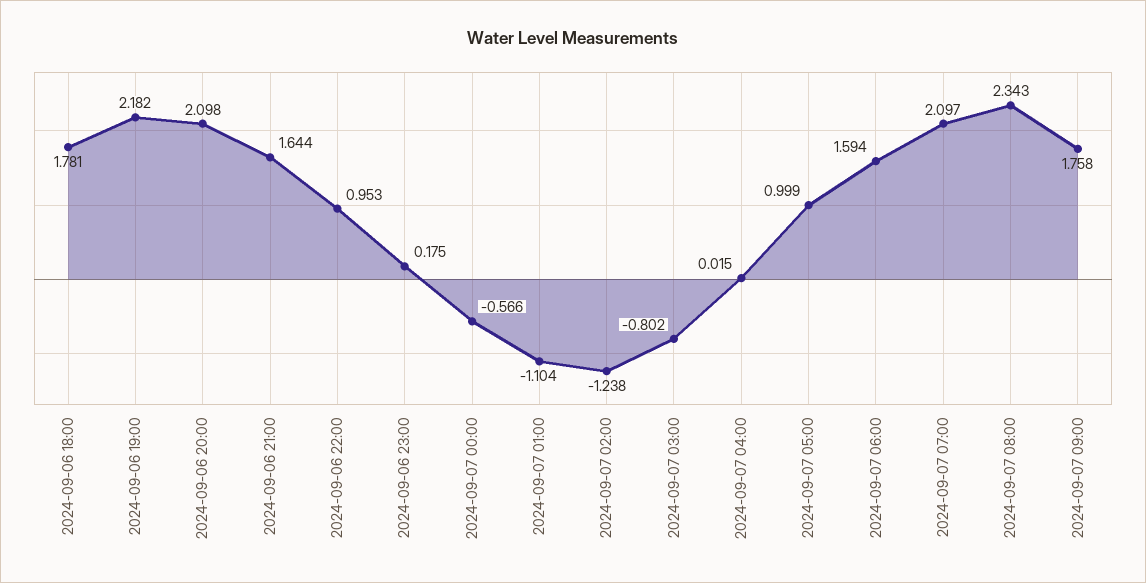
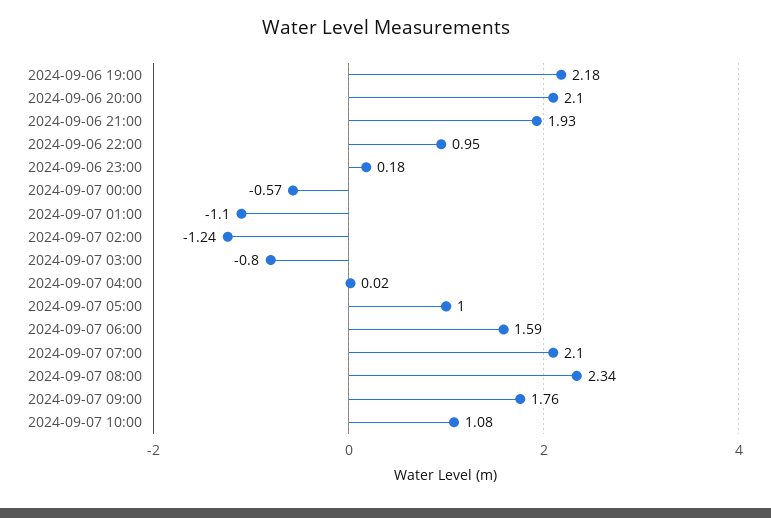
2024-09-06 18:00: 1.781 -> none
2024-09-06 21:00: 1.644 -> 1.93
2024-09-07 10:00: none -> 1.08

